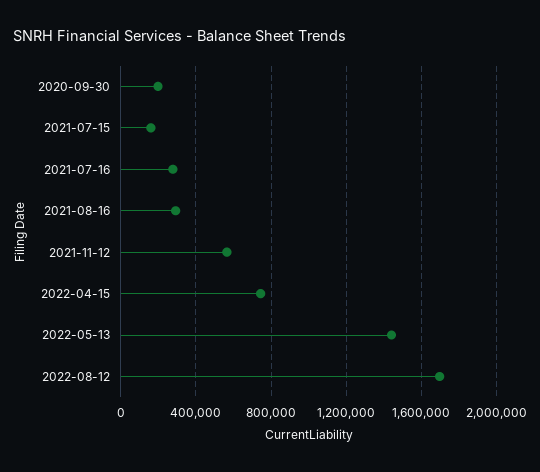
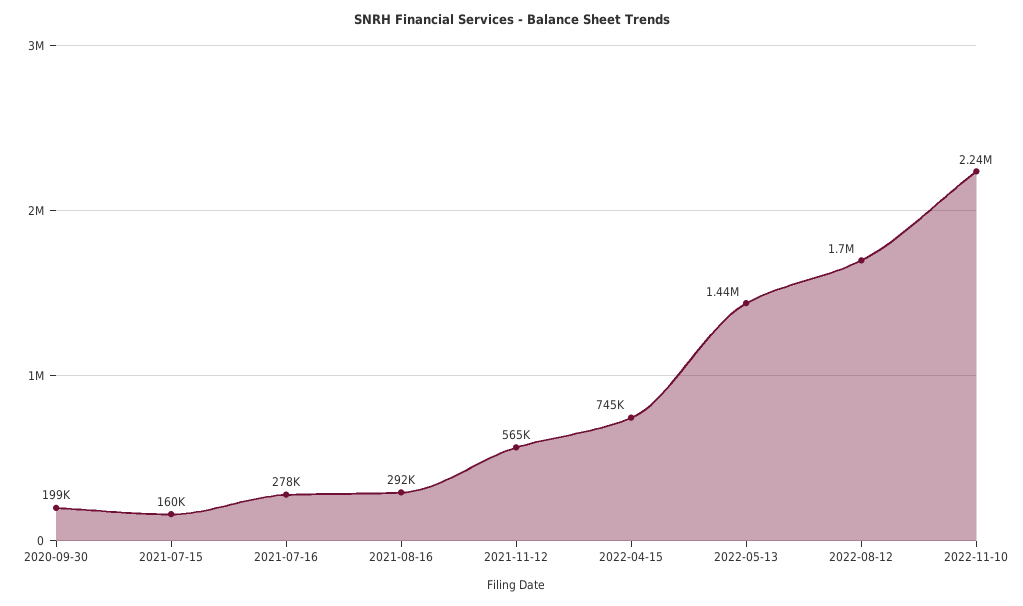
2022-11-10: none -> 2240000

